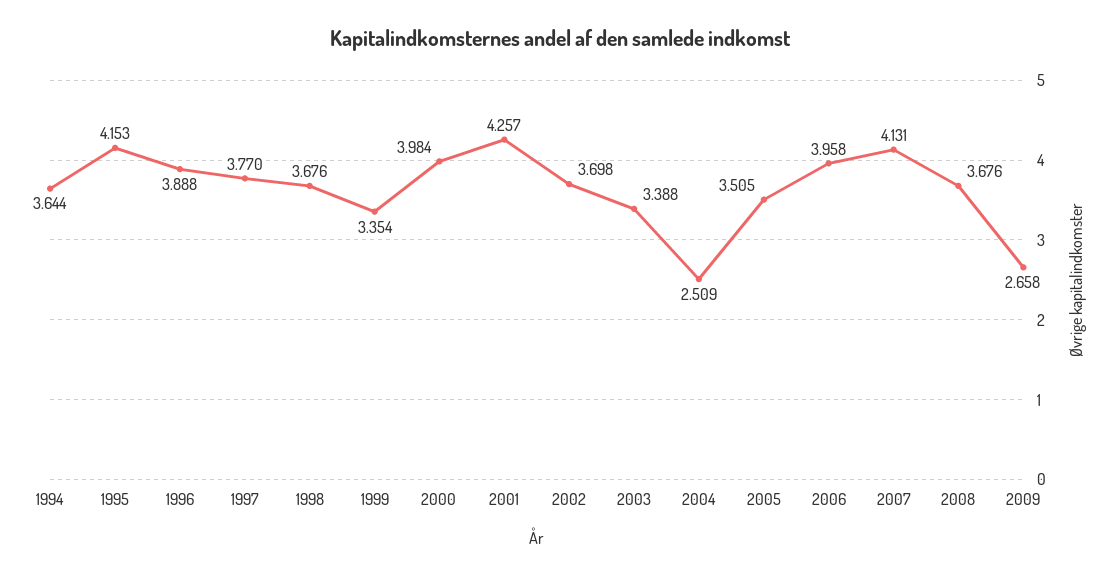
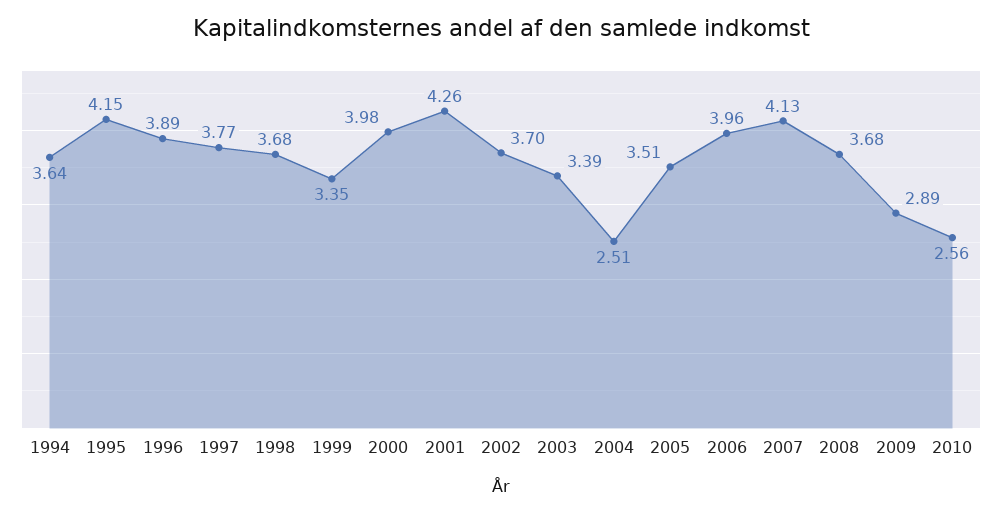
2009: 2.658 -> 2.89
2010: none -> 2.56

